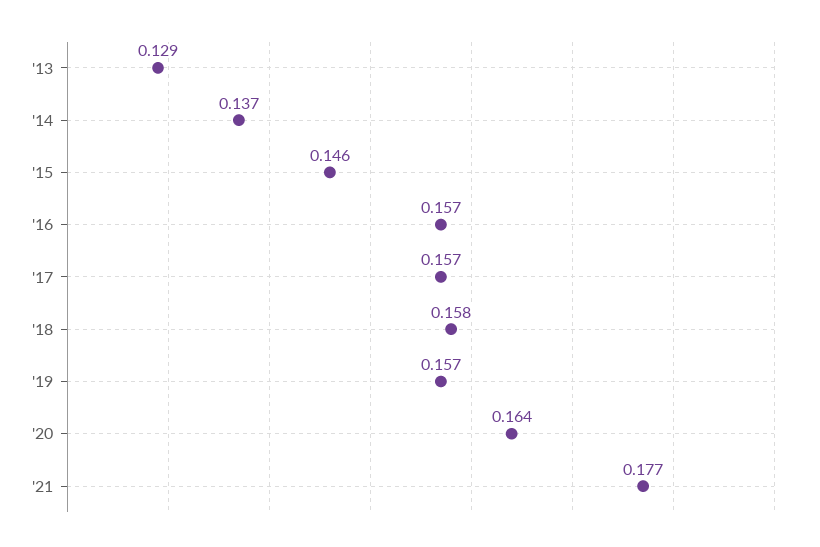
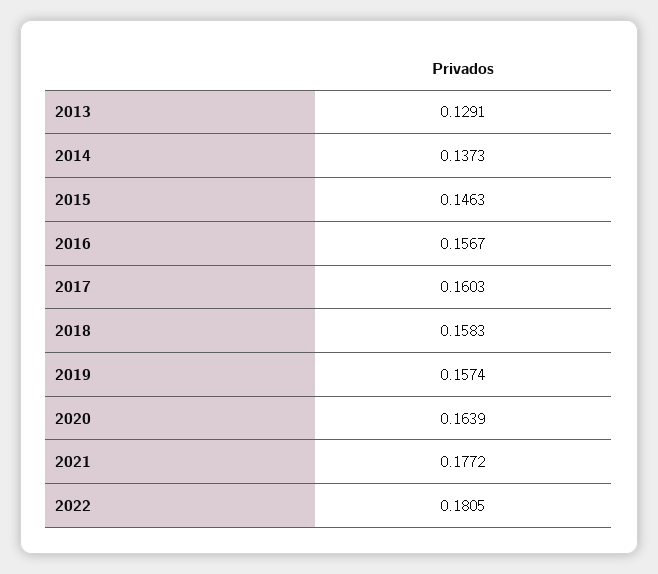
'17: 0.157 -> 0.1603
2022: none -> 0.1805

